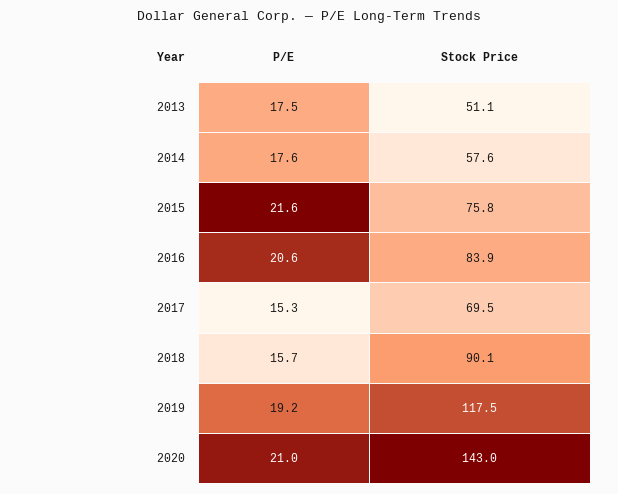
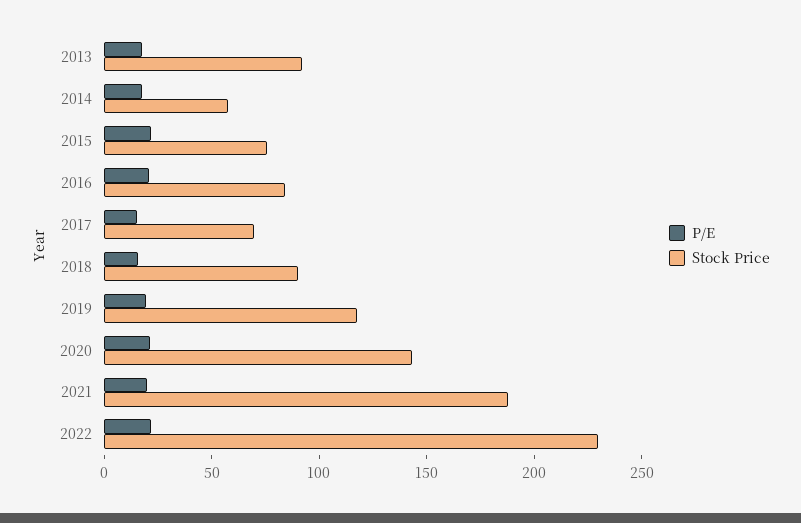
Stock Price, 2013: 51.1 -> 90
P/E, 2021: none -> 20
Stock Price, 2021: none -> 190
P/E, 2022: none -> 20
Stock Price, 2022: none -> 230

